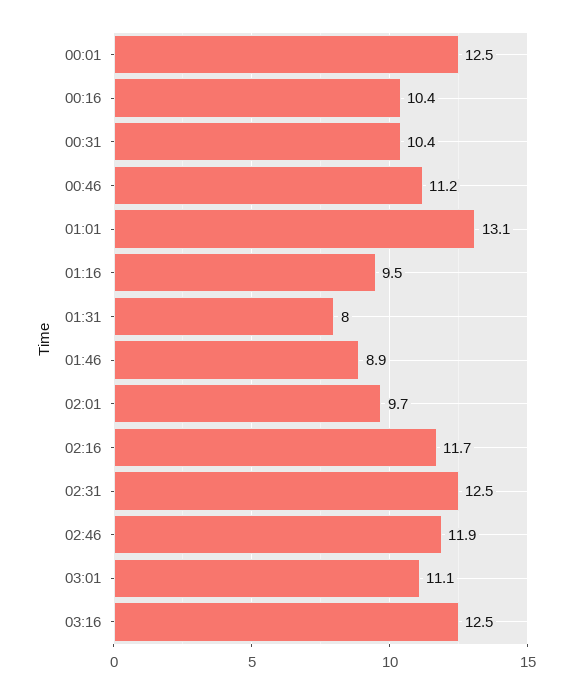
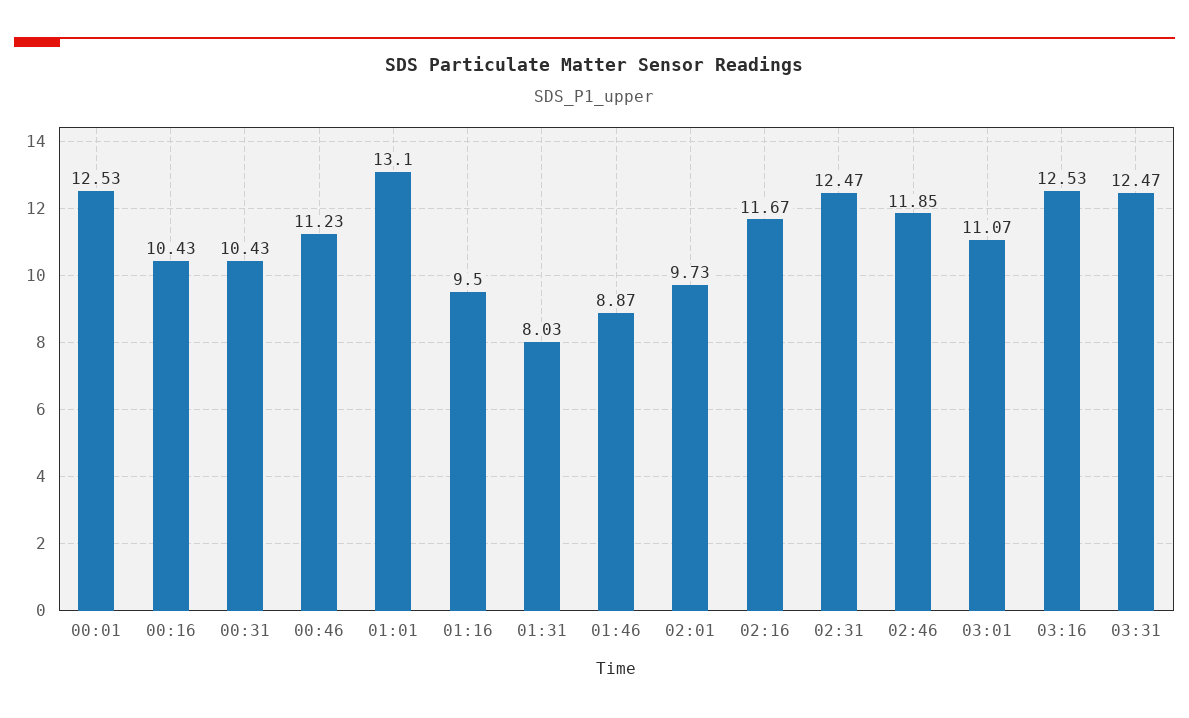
03:31: none -> 12.47

